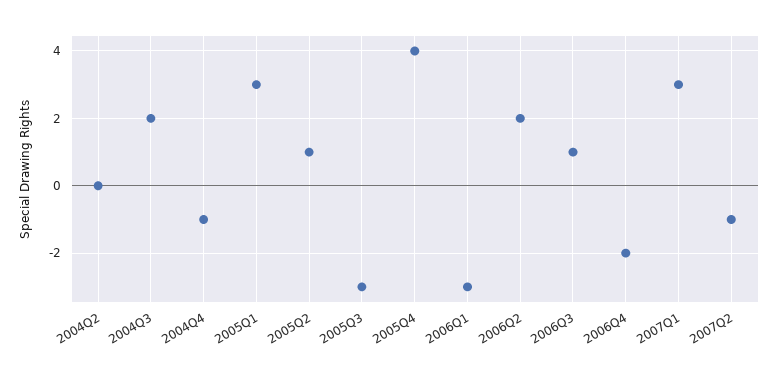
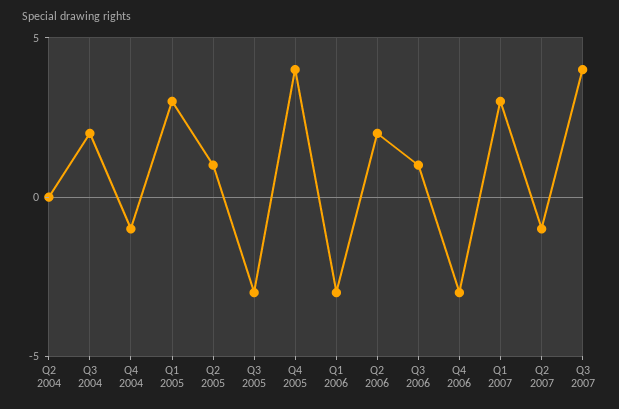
2006Q4: -2 -> -3
Q3 2007: none -> 4

